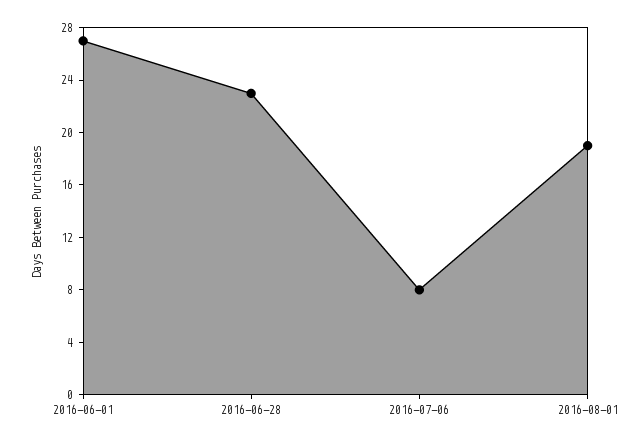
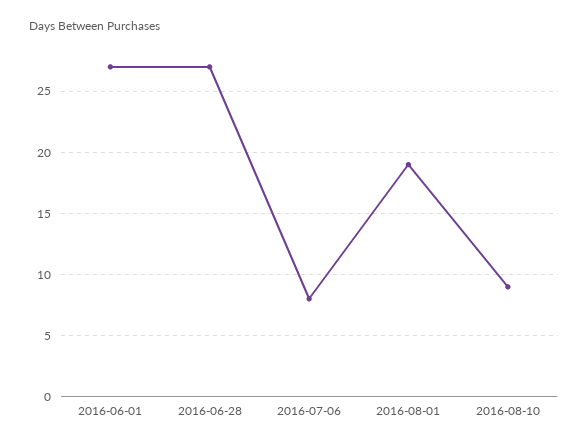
2016-06-28: 23 -> 27
2016-08-10: none -> 9

